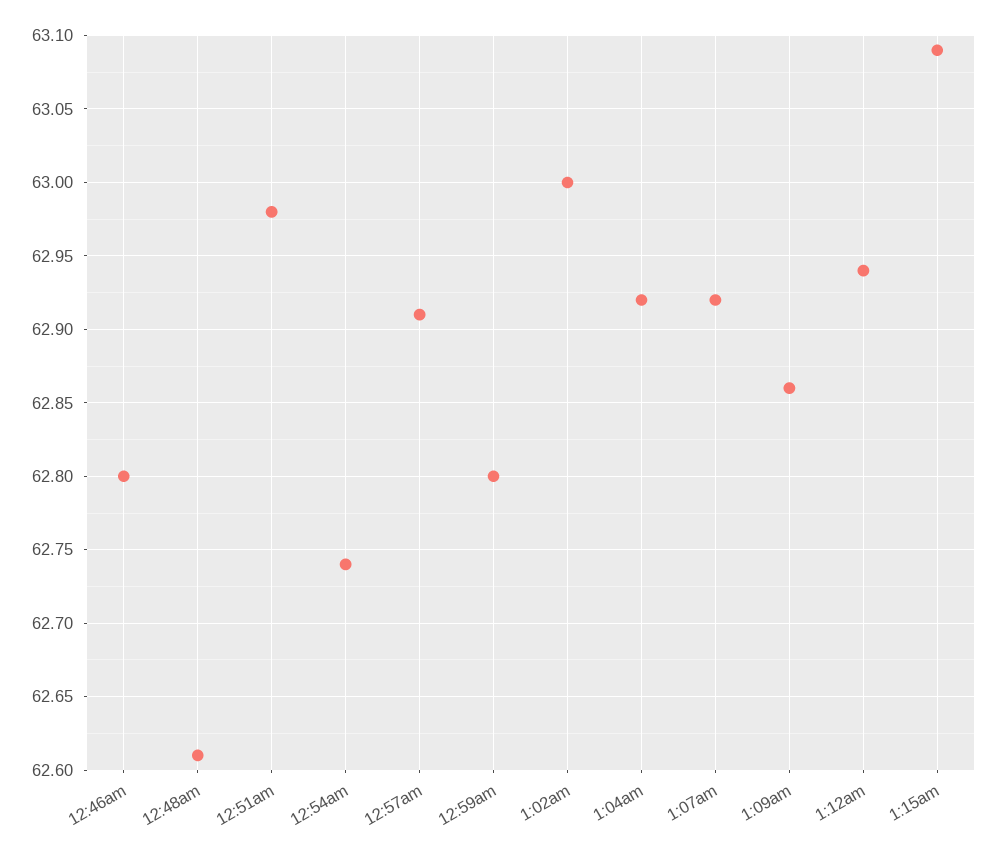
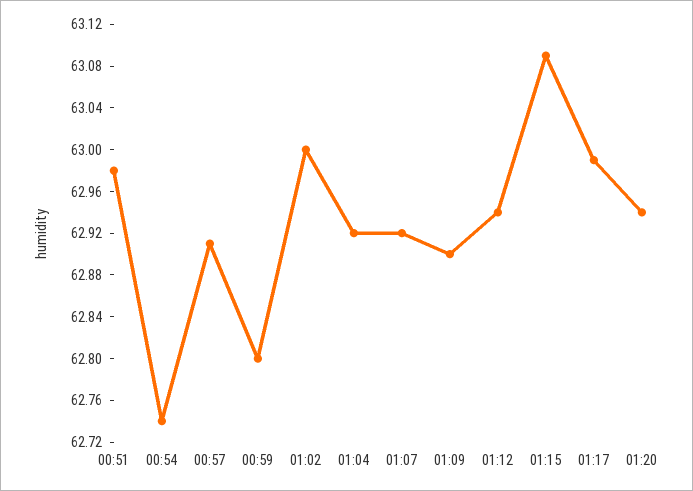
12:46am: 62.8 -> none
12:48am: 62.61 -> none
1:09am: 62.86 -> 62.9
01:17: none -> 62.99
01:20: none -> 62.94

